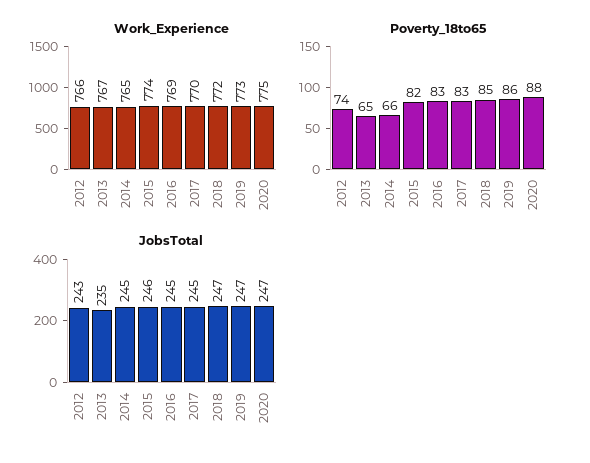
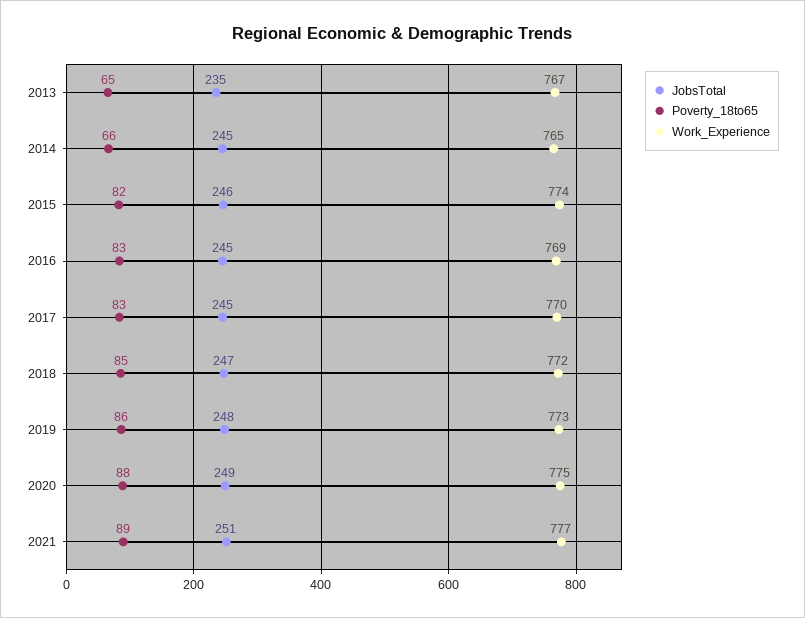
Work_Experience, 2012: 766 -> none
Poverty_18to65, 2012: 74 -> none
JobsTotal, 2012: 243 -> none
JobsTotal, 2019: 247 -> 248
JobsTotal, 2020: 247 -> 249
JobsTotal, 2021: none -> 251
Poverty_18to65, 2021: none -> 89
Work_Experience, 2021: none -> 777

